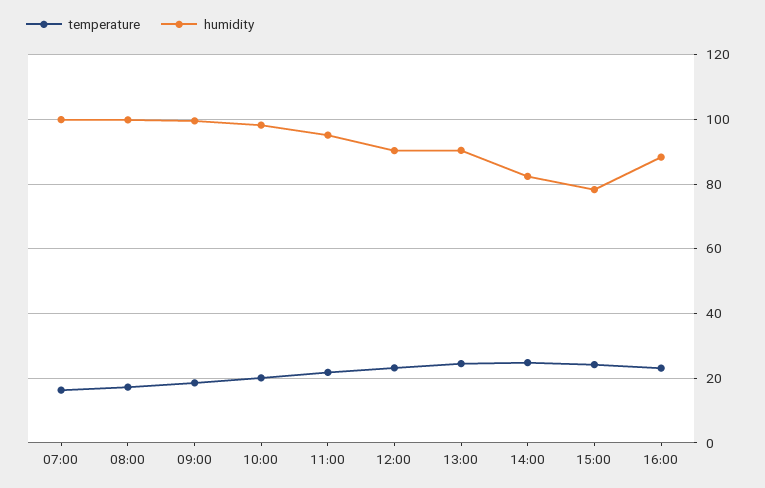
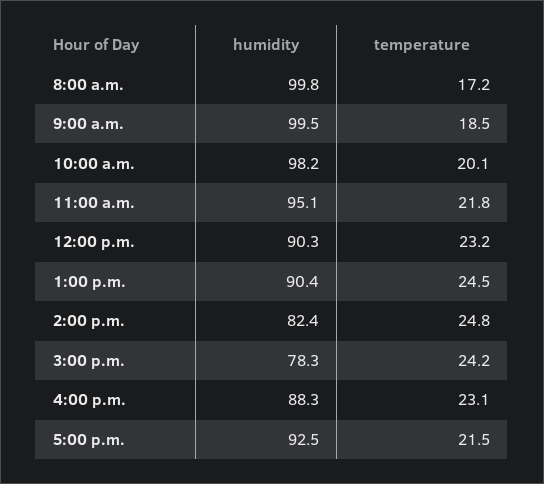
temperature, 07:00: 16 -> none
humidity, 07:00: 100 -> none
humidity, 5:00 p.m.: none -> 92.5
temperature, 5:00 p.m.: none -> 21.5

